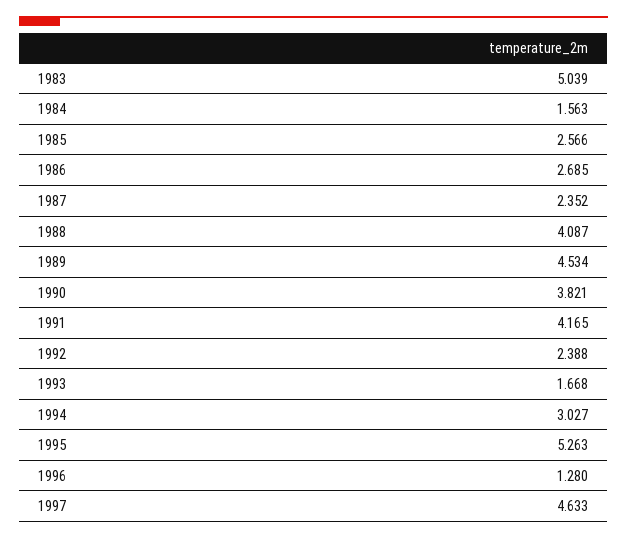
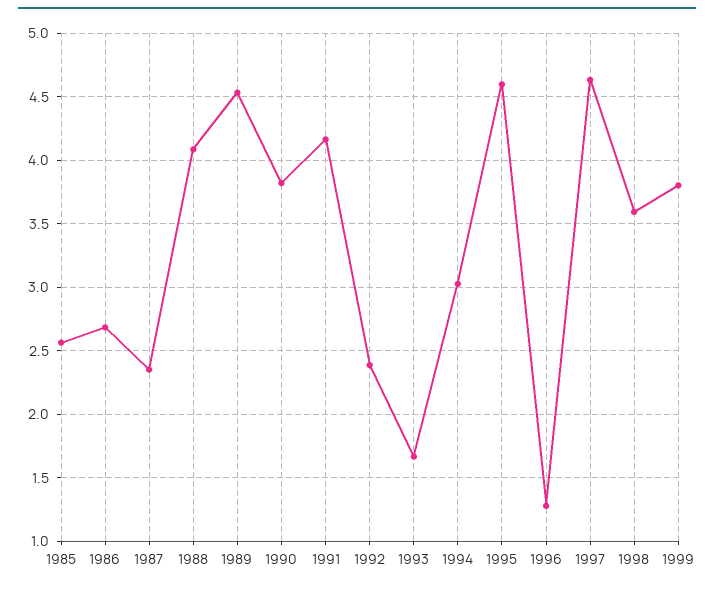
1983: 5.039 -> none
1984: 1.563 -> none
1995: 5.263 -> 4.6
1998: none -> 3.6
1999: none -> 3.8

